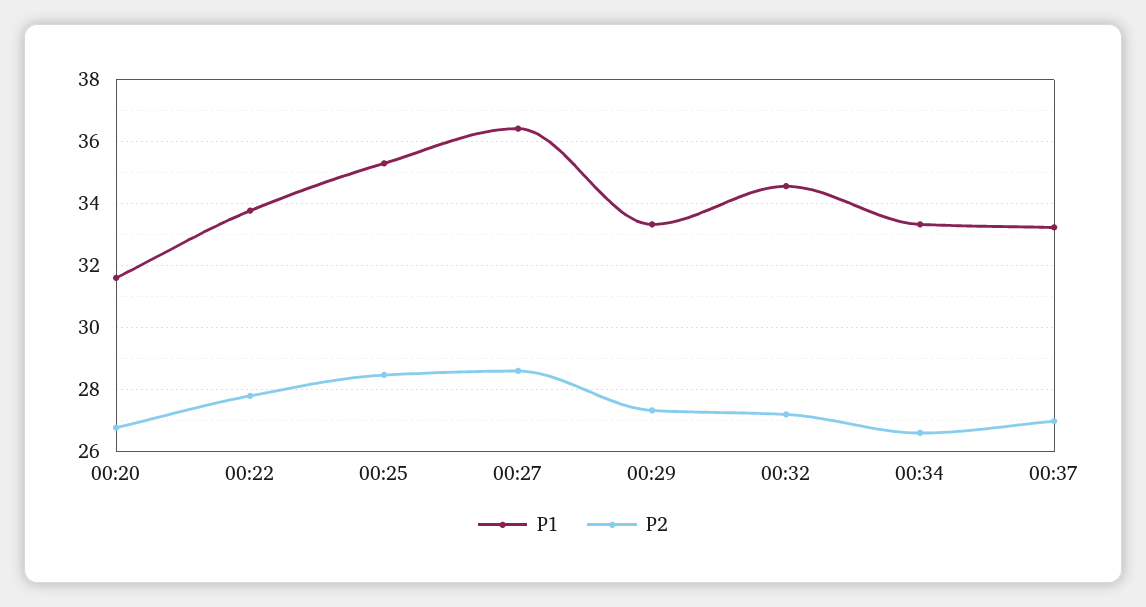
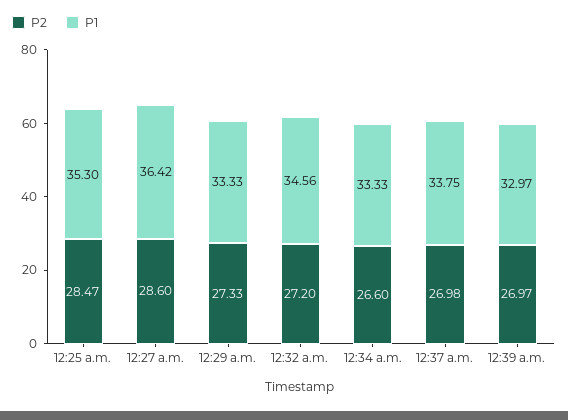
P1, 00:20: 31.6 -> none
P2, 00:20: 26.8 -> none
P1, 00:22: 33.8 -> none
P2, 00:22: 27.8 -> none
P1, 00:37: 33.2 -> 33.75
P2, 12:39 a.m.: none -> 26.97
P1, 12:39 a.m.: none -> 32.97

